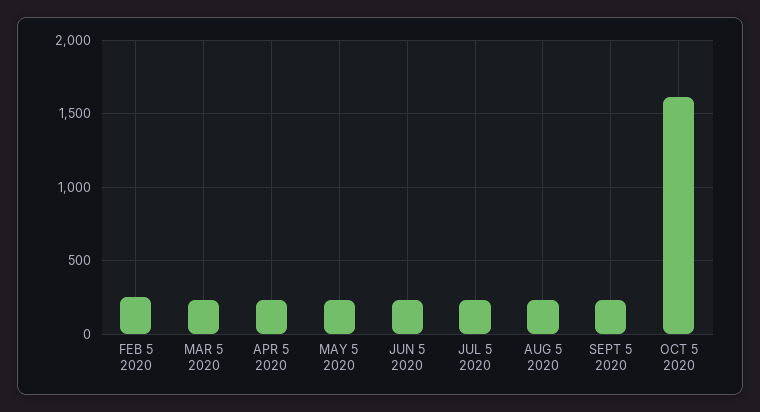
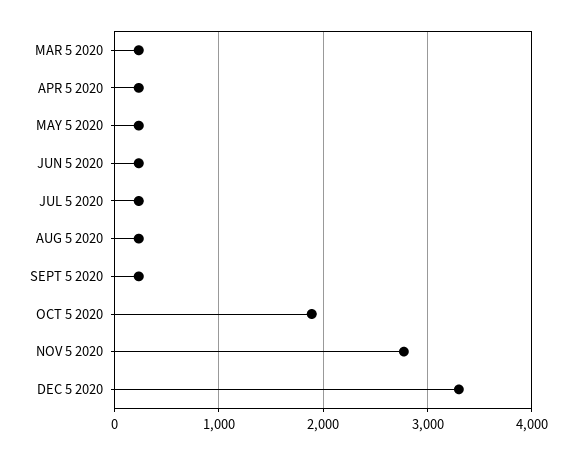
FEB 5 2020: 250 -> none
OCT 5 2020: 1600 -> 1900
NOV 5 2020: none -> 2800
DEC 5 2020: none -> 3300

